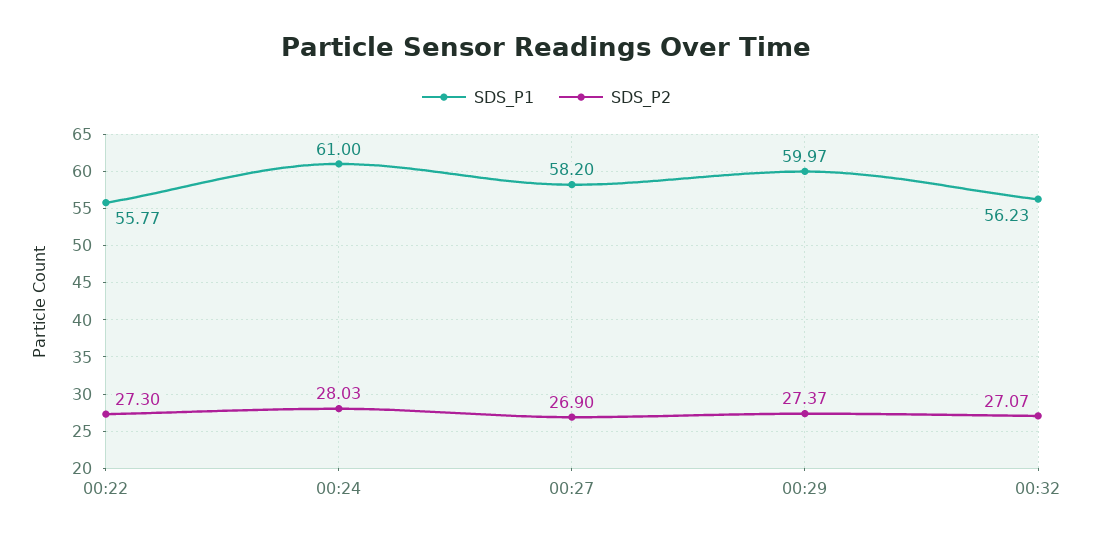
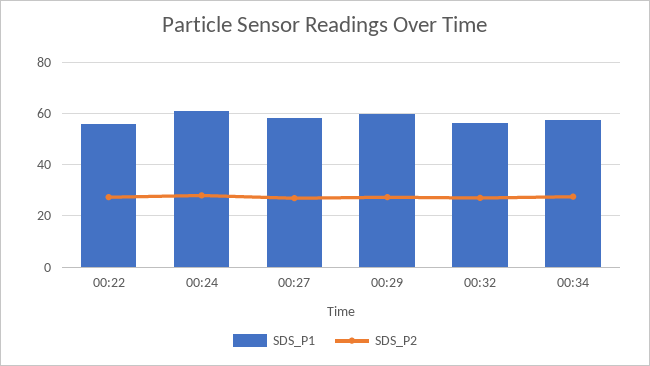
SDS_P1, 00:34: none -> 57.5
SDS_P2, 00:34: none -> 27.5

